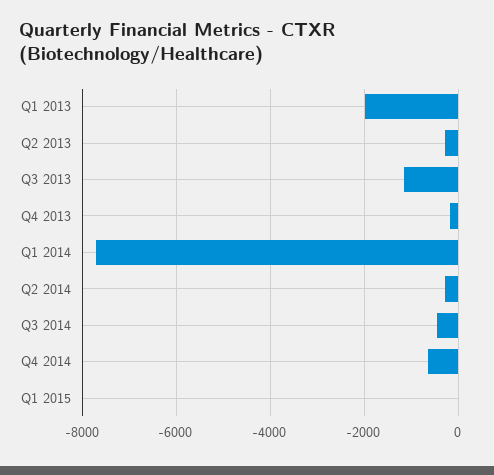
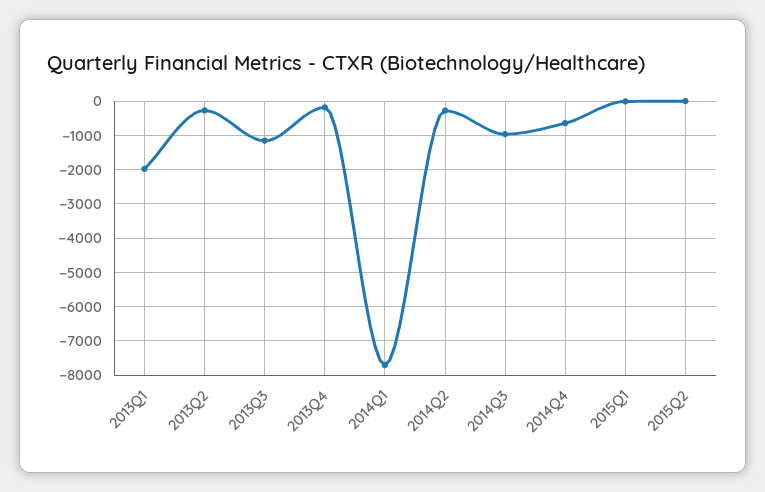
Q3 2014: -400 -> -1000
2015Q2: none -> 0

